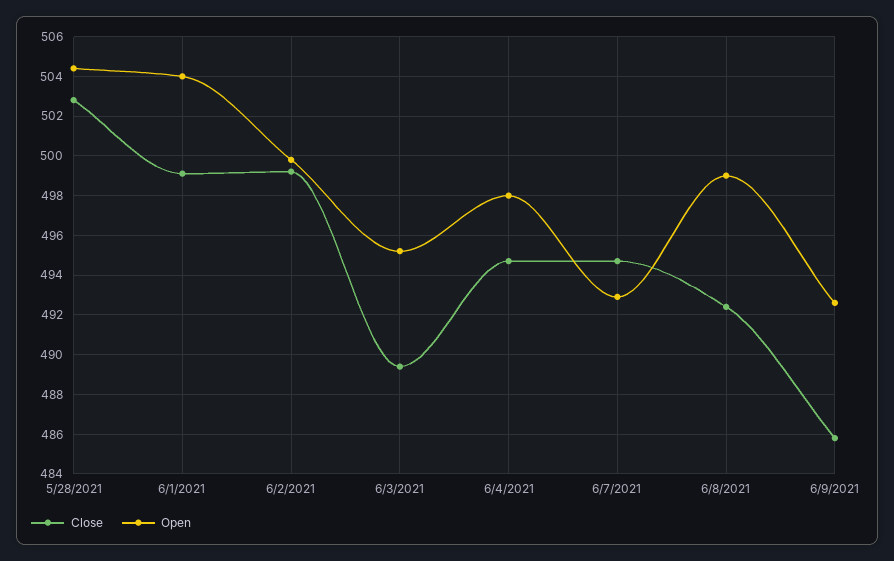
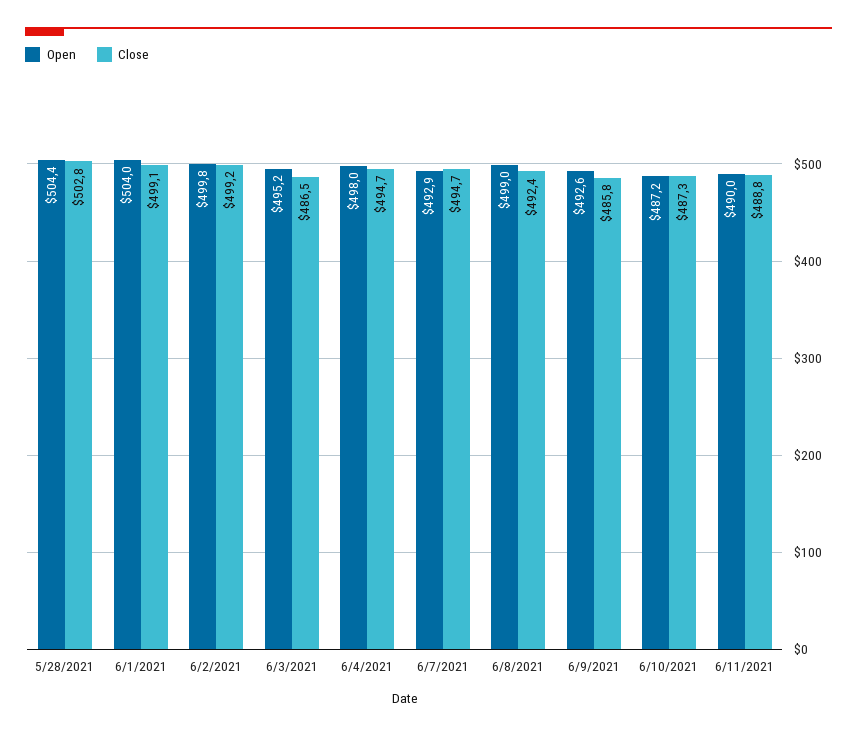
Close, 6/3/2021: 489.5 -> 486.5
Open, 6/10/2021: none -> 487.2
Close, 6/10/2021: none -> 487.3
Open, 6/11/2021: none -> 490
Close, 6/11/2021: none -> 488.8

